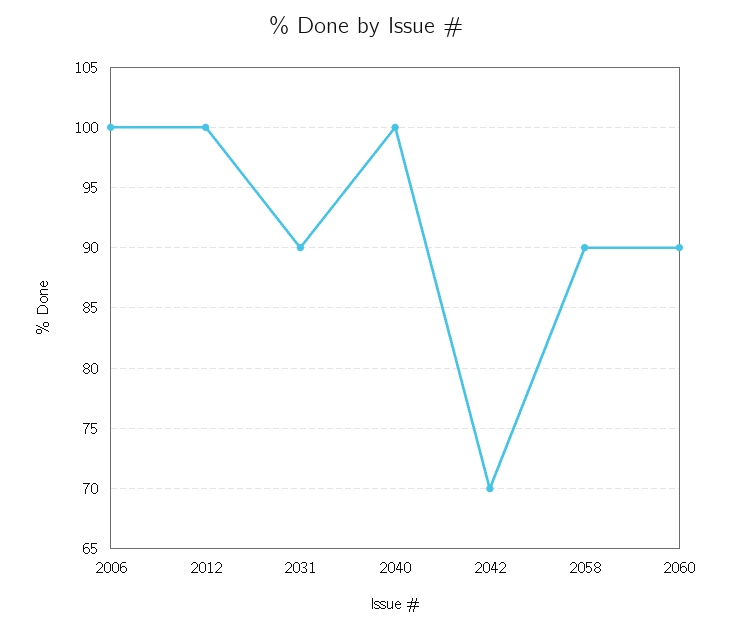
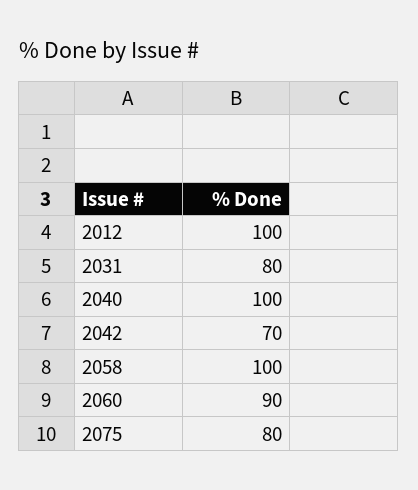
2006: 100 -> none
2031: 90 -> 80
2058: 90 -> 100
2075: none -> 80

